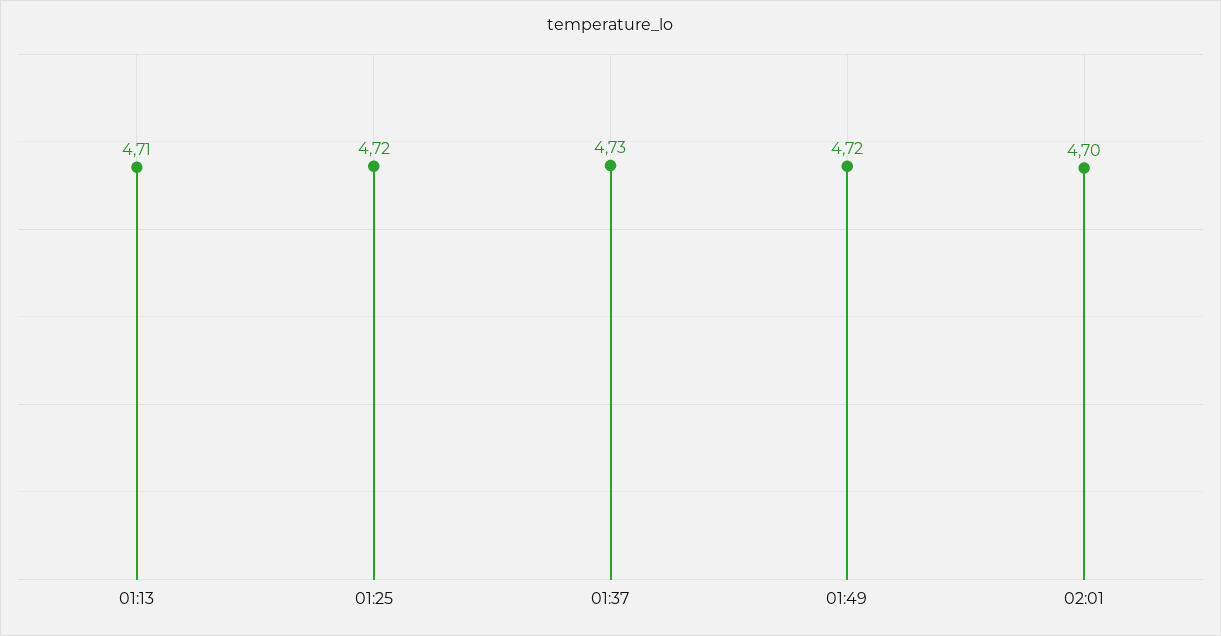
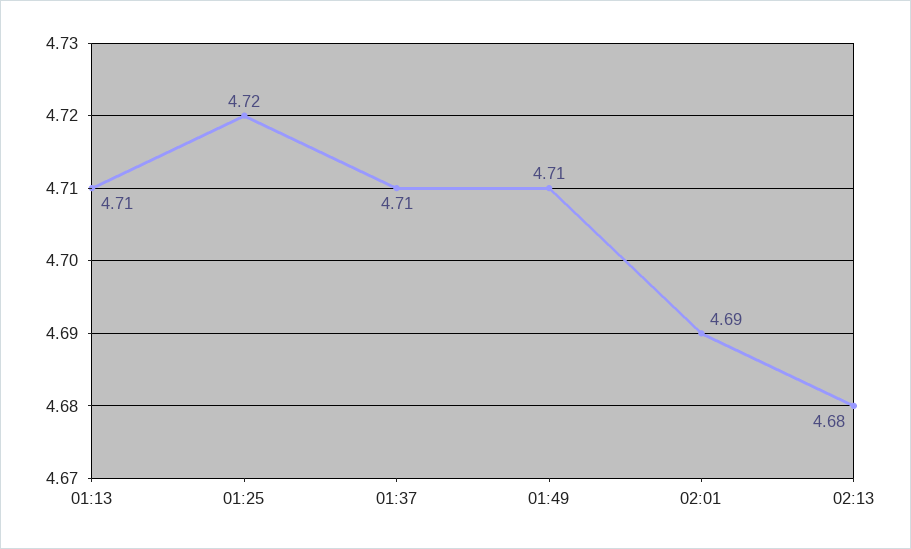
01:37: 4.73 -> 4.71
01:49: 4.72 -> 4.71
02:01: 4.7 -> 4.69
02:13: none -> 4.68

